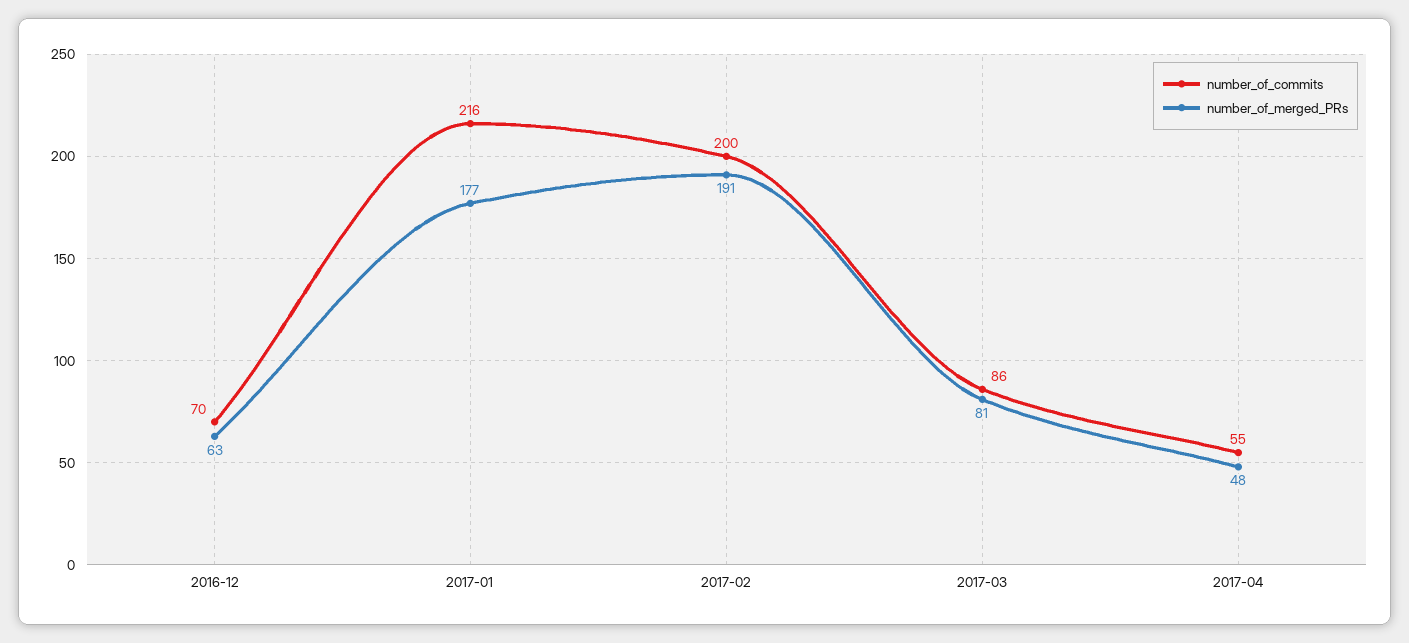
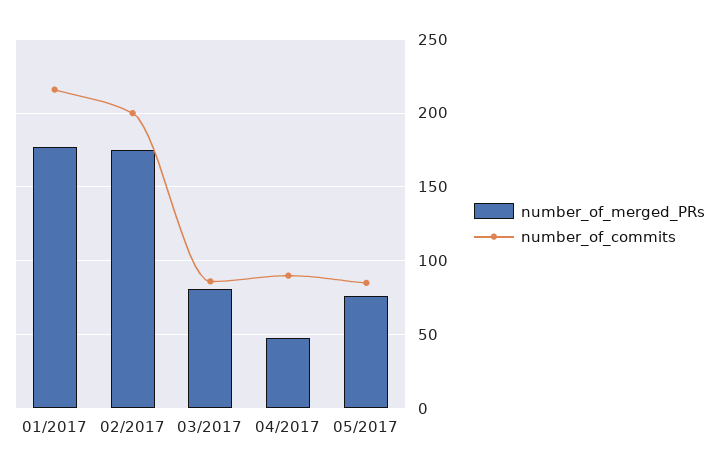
number_of_commits, 2016-12: 70 -> none
number_of_merged_PRs, 2016-12: 63 -> none
number_of_merged_PRs, 2017-02: 191 -> 175
number_of_commits, 2017-04: 55 -> 90
number_of_merged_PRs, 05/2017: none -> 75
number_of_commits, 05/2017: none -> 85

